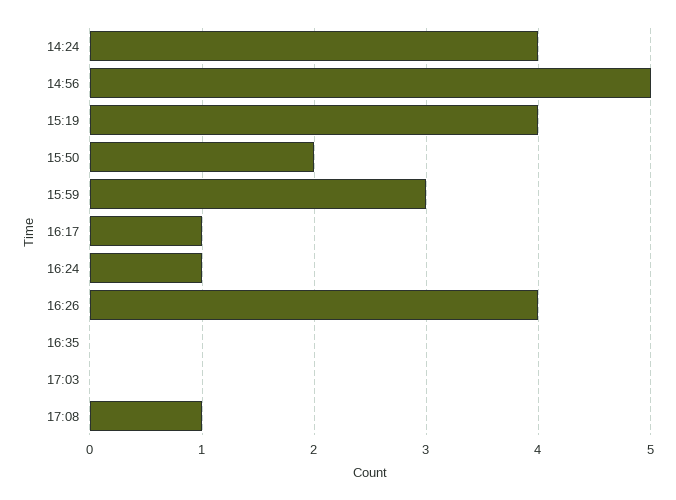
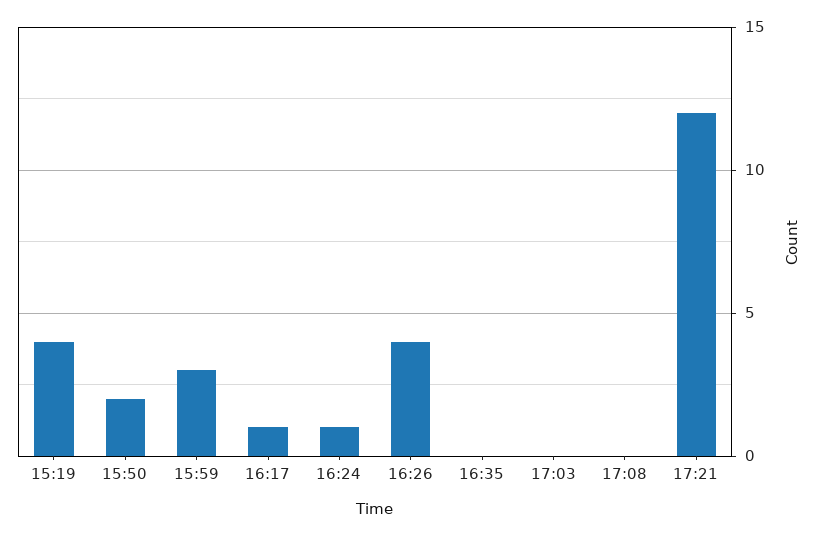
14:24: 4 -> none
14:56: 5 -> none
17:08: 1 -> 0
17:21: none -> 12

